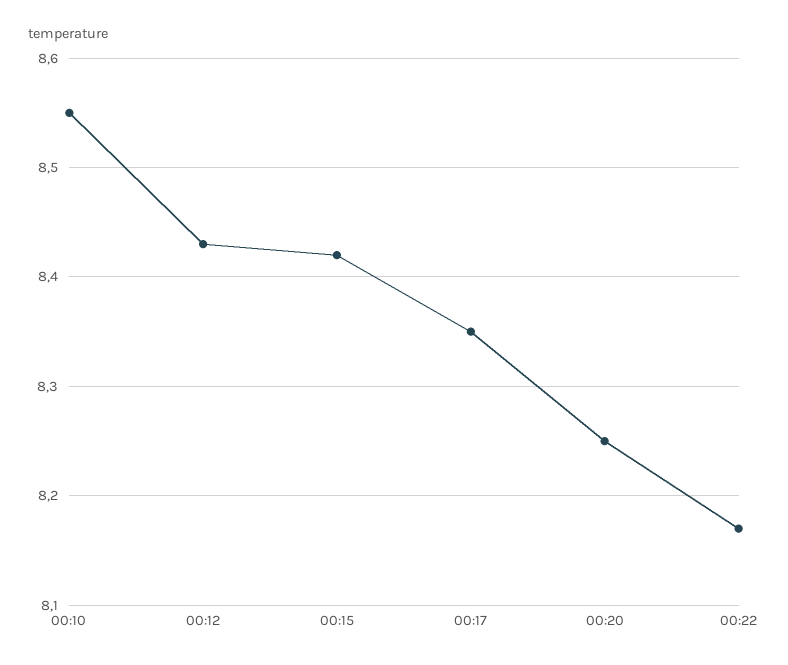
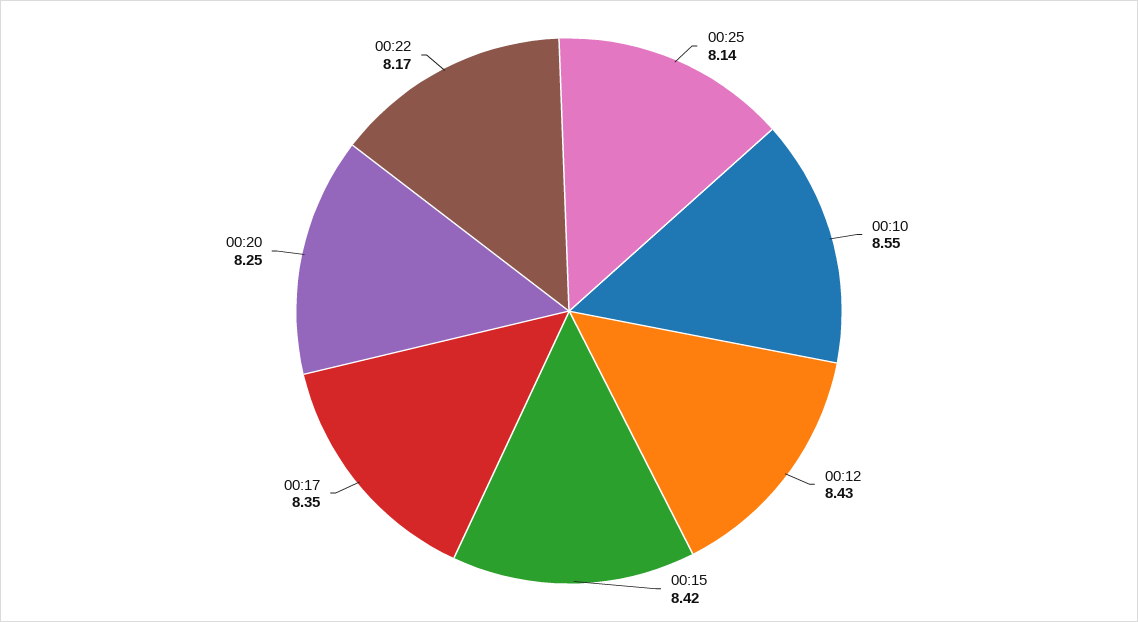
00:25: none -> 8.14

